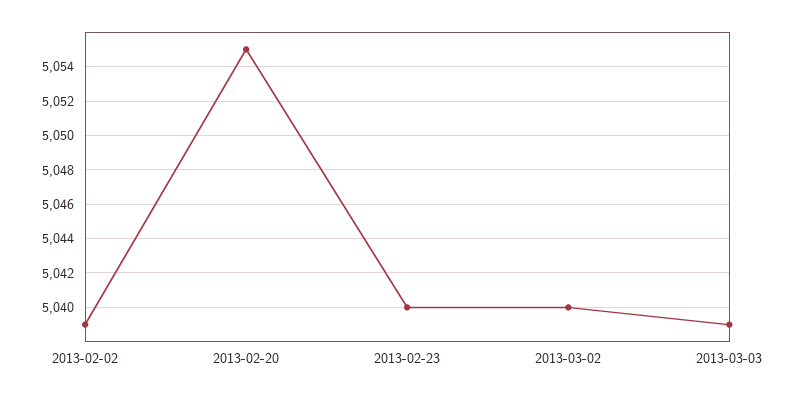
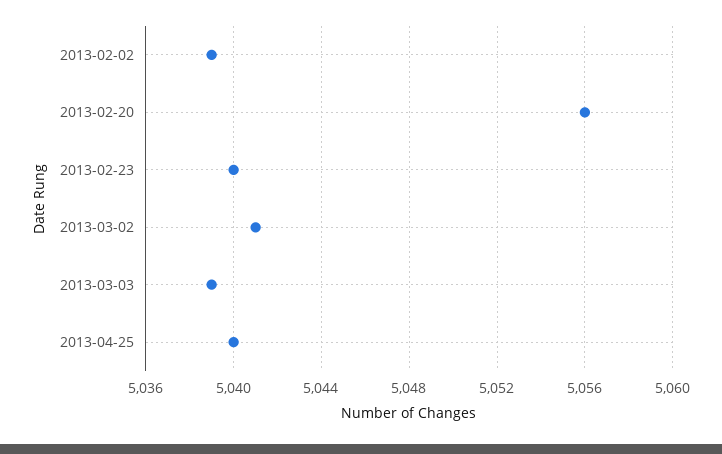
2013-02-20: 5055 -> 5056
2013-03-02: 5040 -> 5041
2013-04-25: none -> 5040

